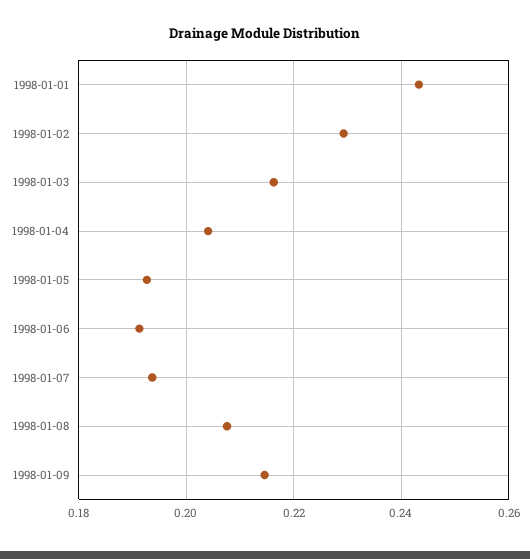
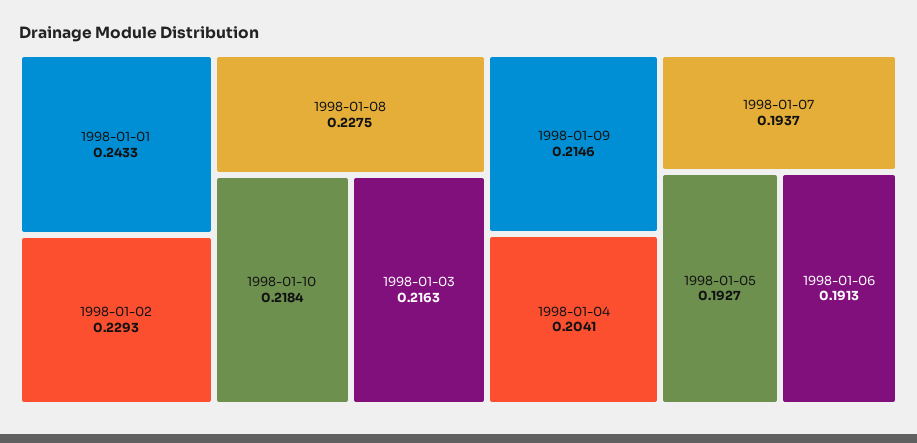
1998-01-08: 0.208 -> 0.2275
1998-01-10: none -> 0.2184

